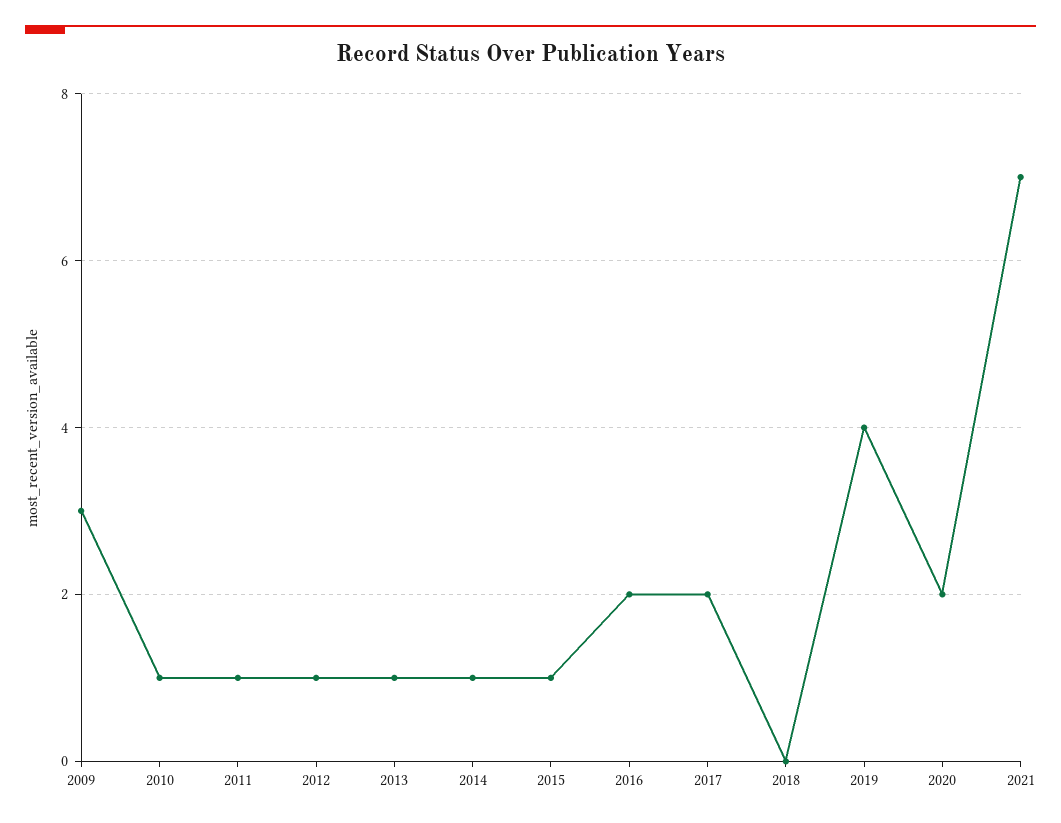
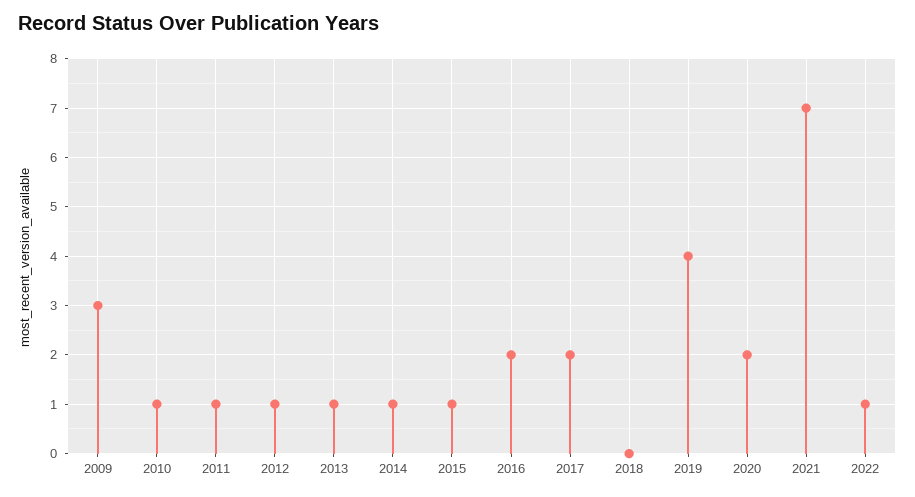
2022: none -> 1

